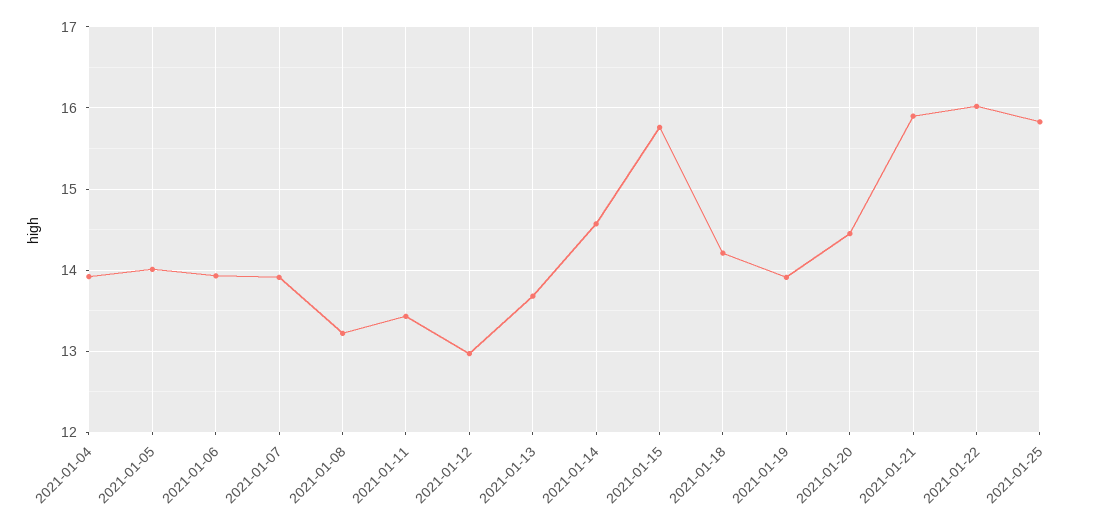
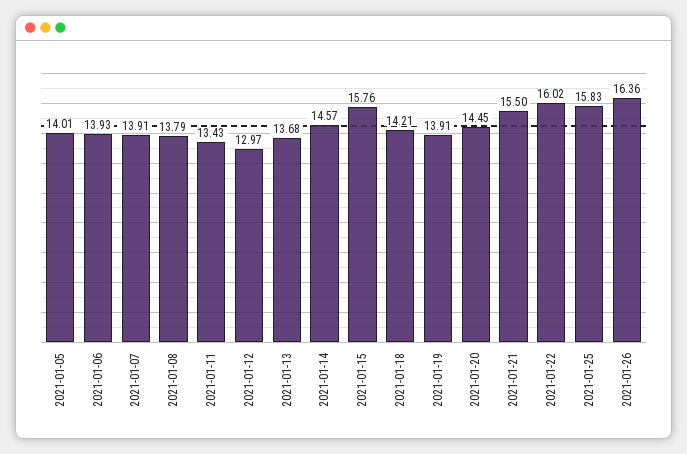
2021-01-04: 13.9 -> none
2021-01-08: 13.2 -> 13.79
2021-01-21: 15.9 -> 15.5
2021-01-26: none -> 16.36

